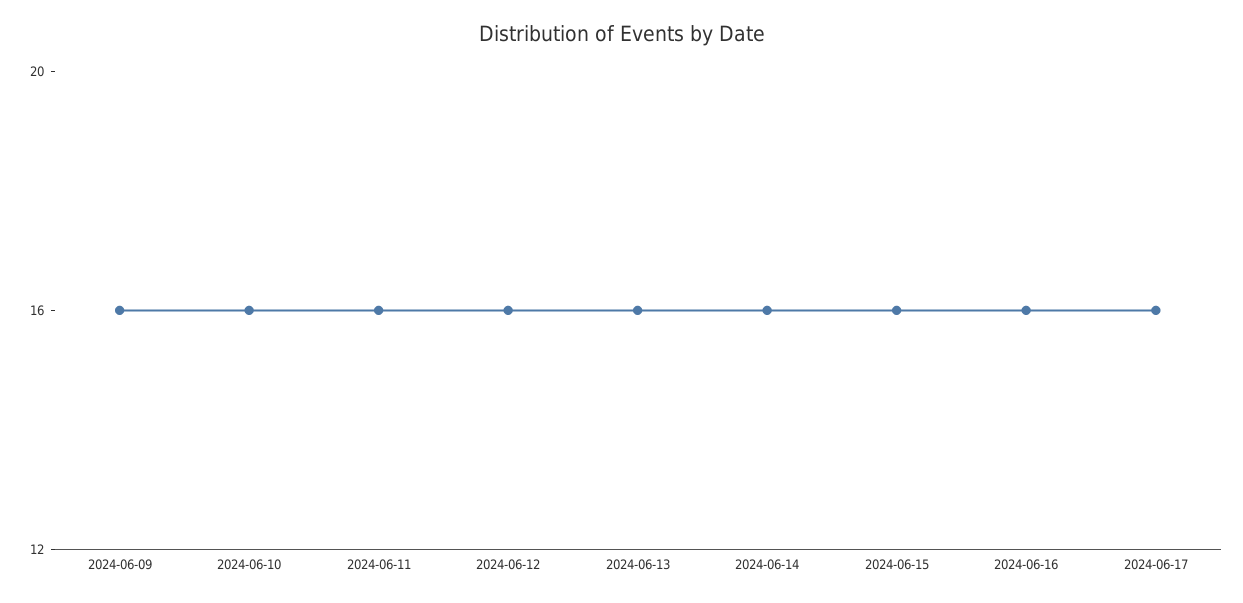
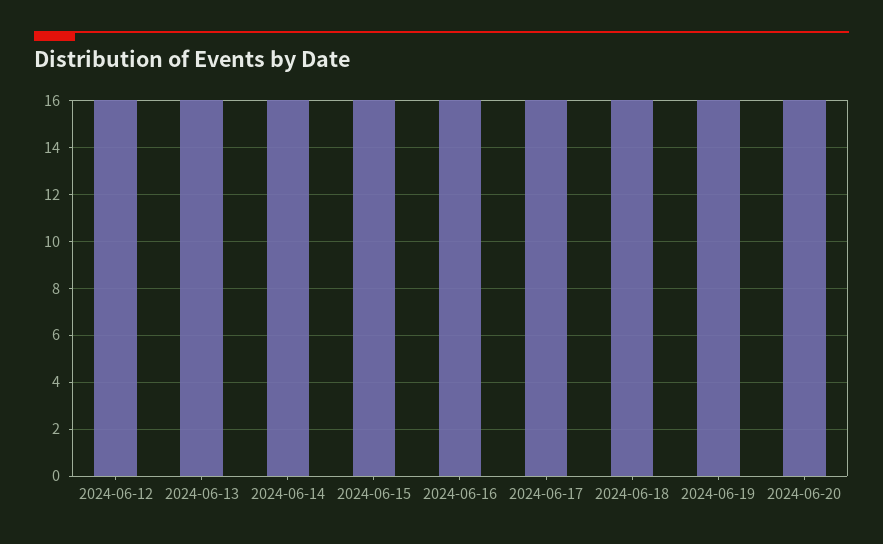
2024-06-09: 16 -> none
2024-06-10: 16 -> none
2024-06-11: 16 -> none
2024-06-18: none -> 16
2024-06-19: none -> 16
2024-06-20: none -> 16

